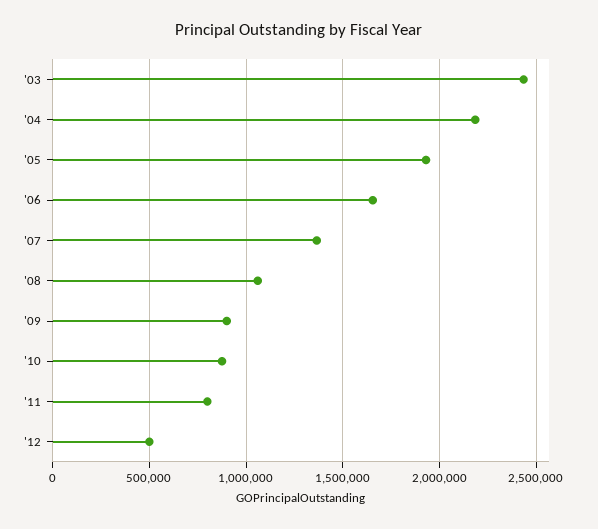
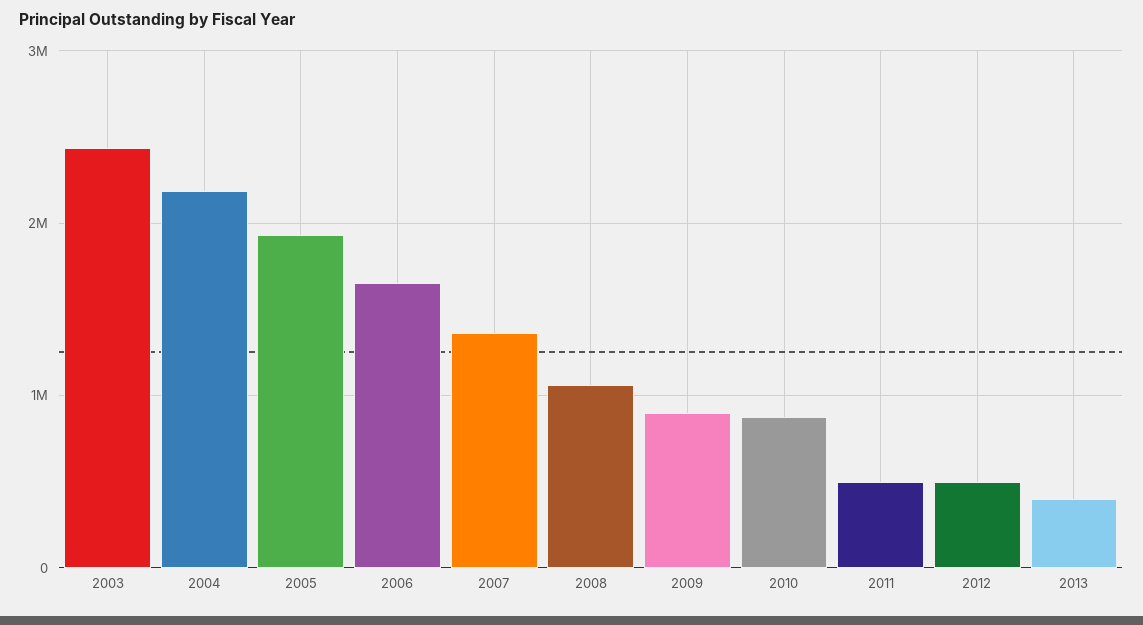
'11: 800000 -> 500000
2013: none -> 400000

